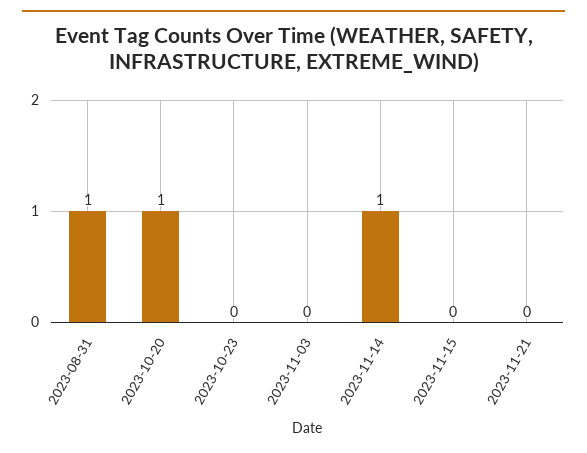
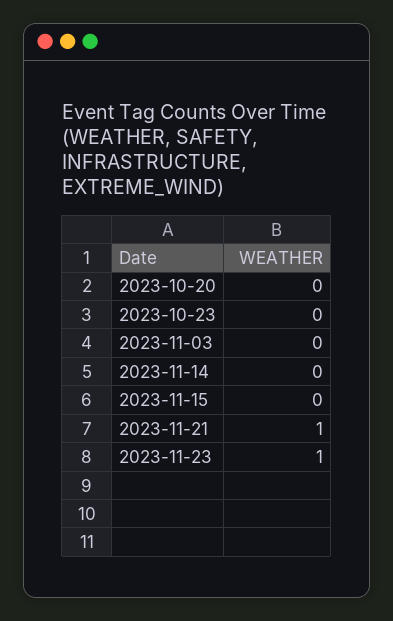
2023-08-31: 1 -> none
2023-10-20: 1 -> 0
2023-11-14: 1 -> 0
2023-11-21: 0 -> 1
2023-11-23: none -> 1

